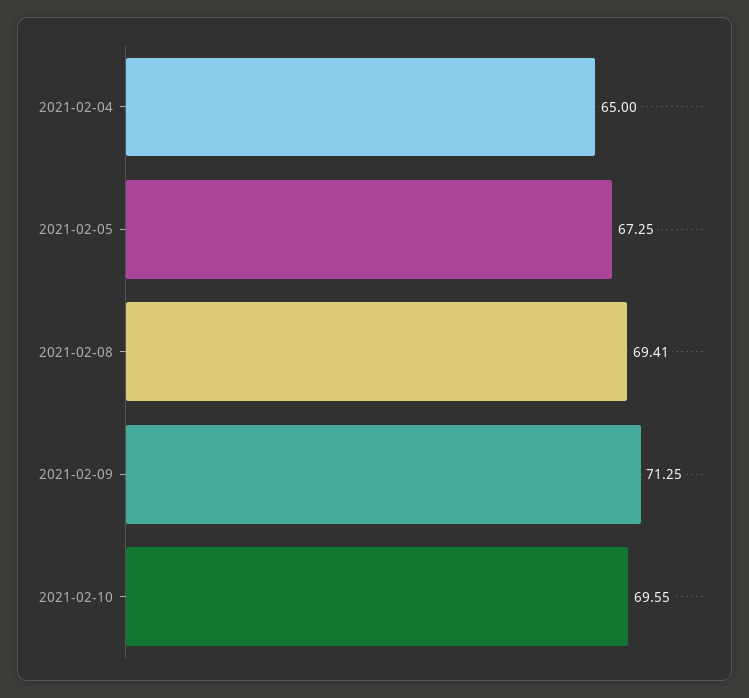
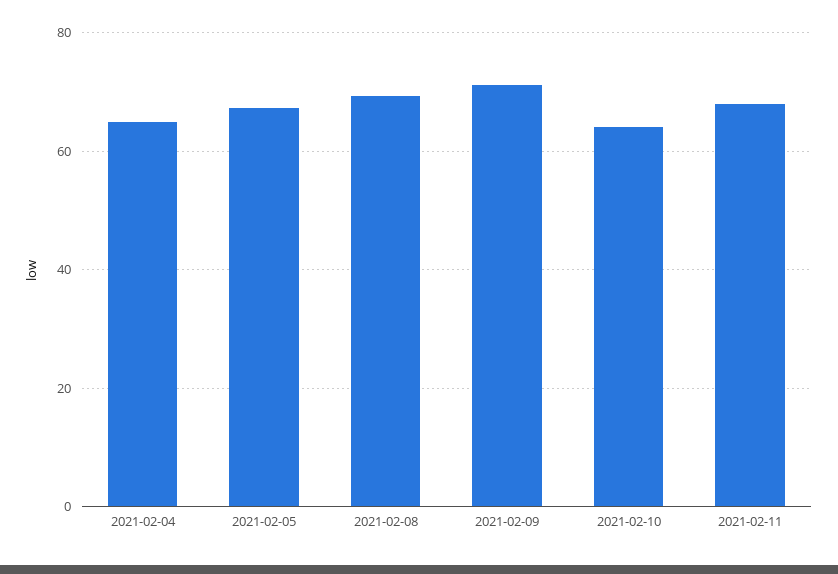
2021-02-10: 69.55 -> 64
2021-02-11: none -> 68

